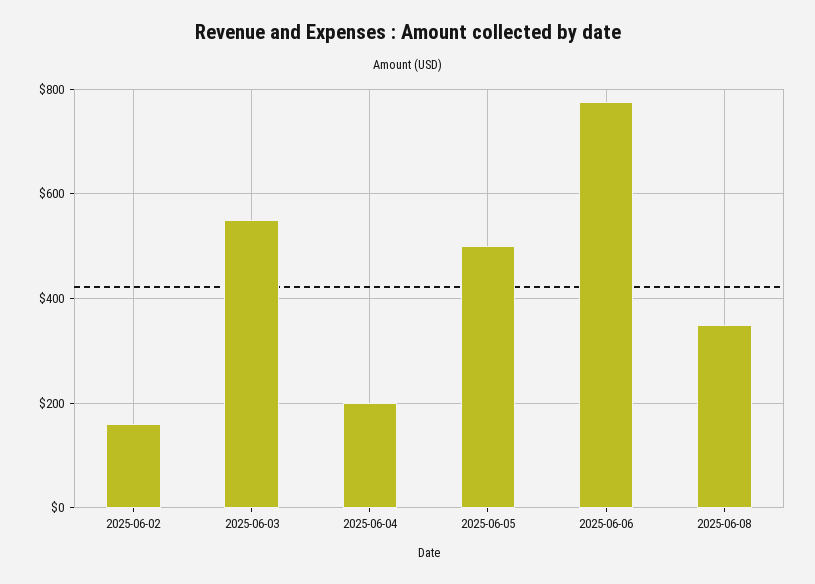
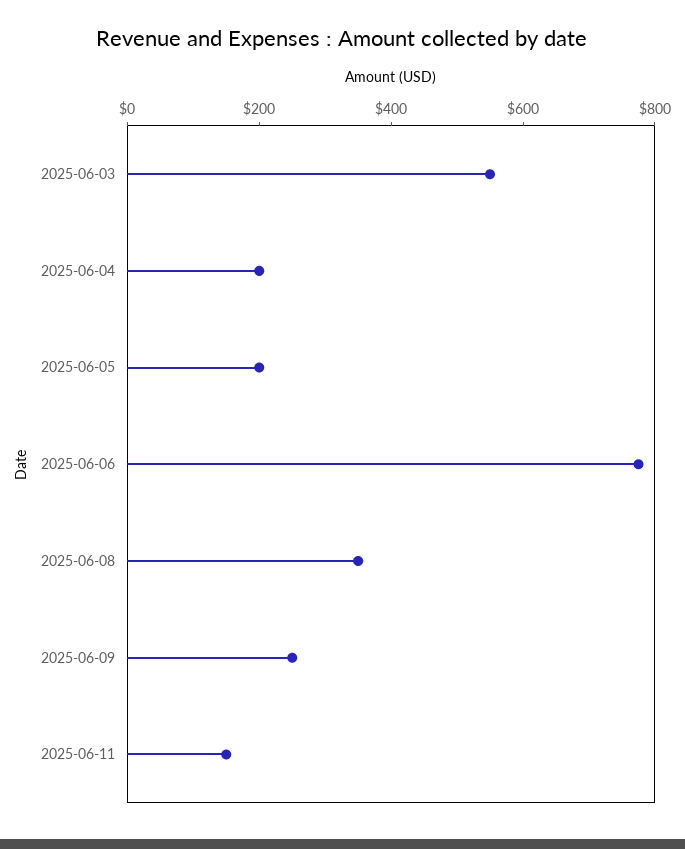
2025-06-02: 160 -> none
2025-06-05: 500 -> 200
2025-06-09: none -> 250
2025-06-11: none -> 150

